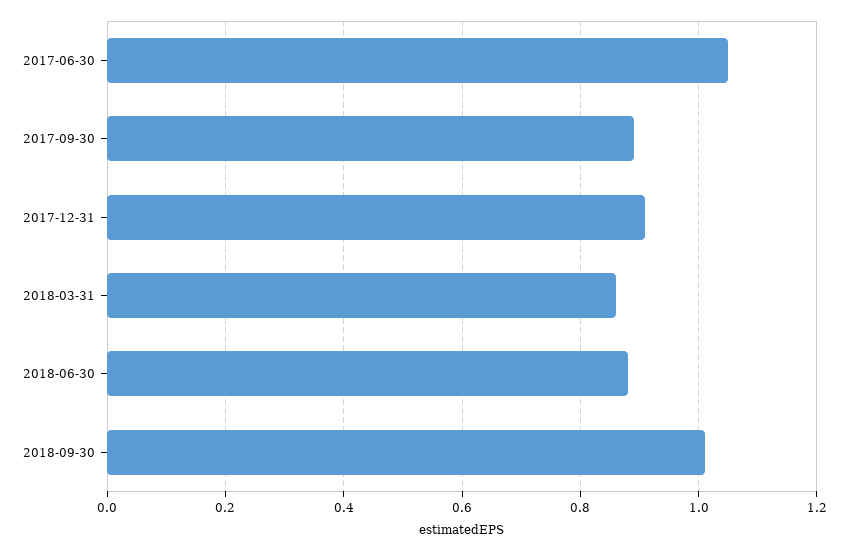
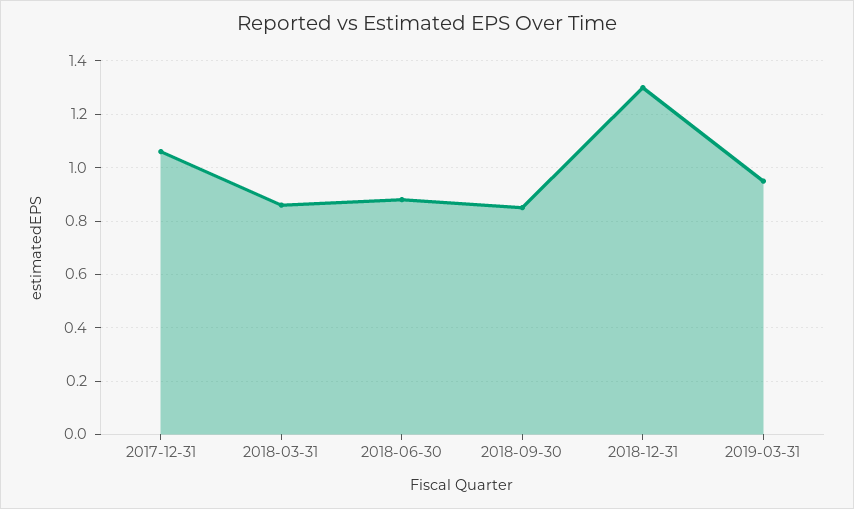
2017-06-30: 1.05 -> none
2017-09-30: 0.9 -> none
2017-12-31: 0.9 -> 1.05
2018-09-30: 1 -> 0.85
2018-12-31: none -> 1.3
2019-03-31: none -> 0.95

